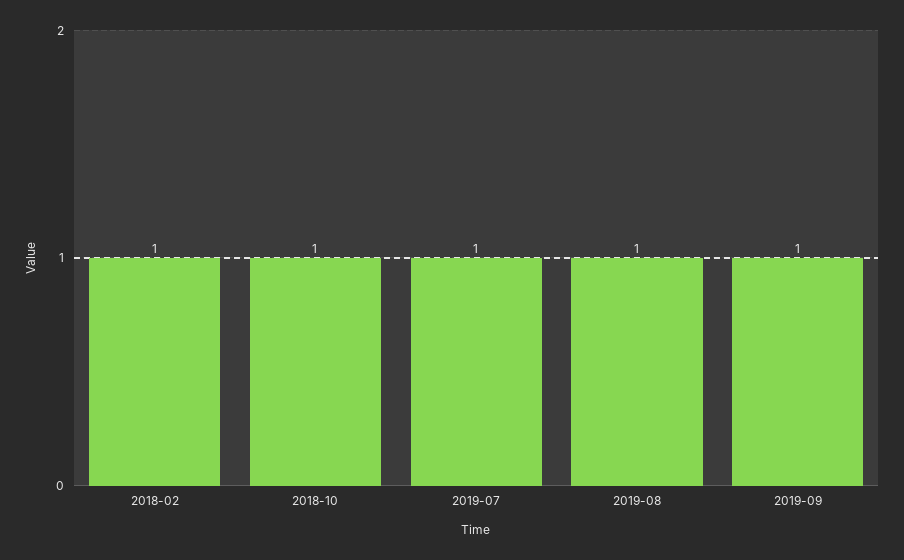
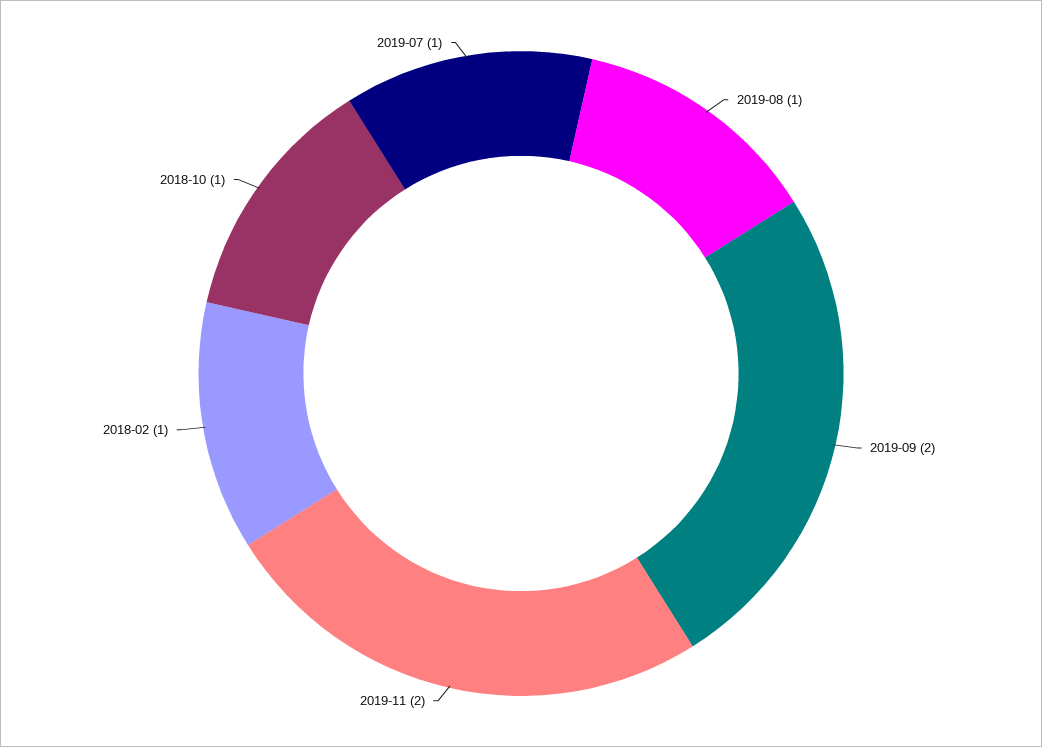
2019-09: 1 -> 2
2019-11: none -> 2

